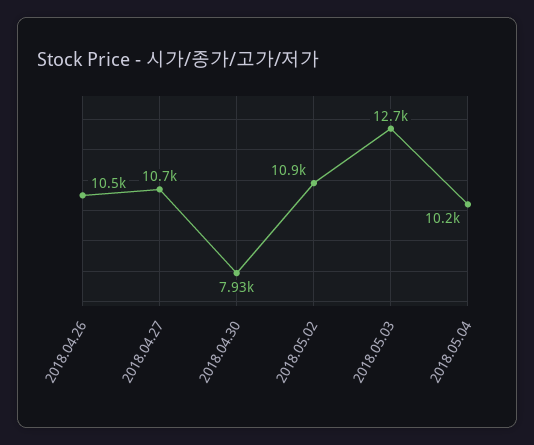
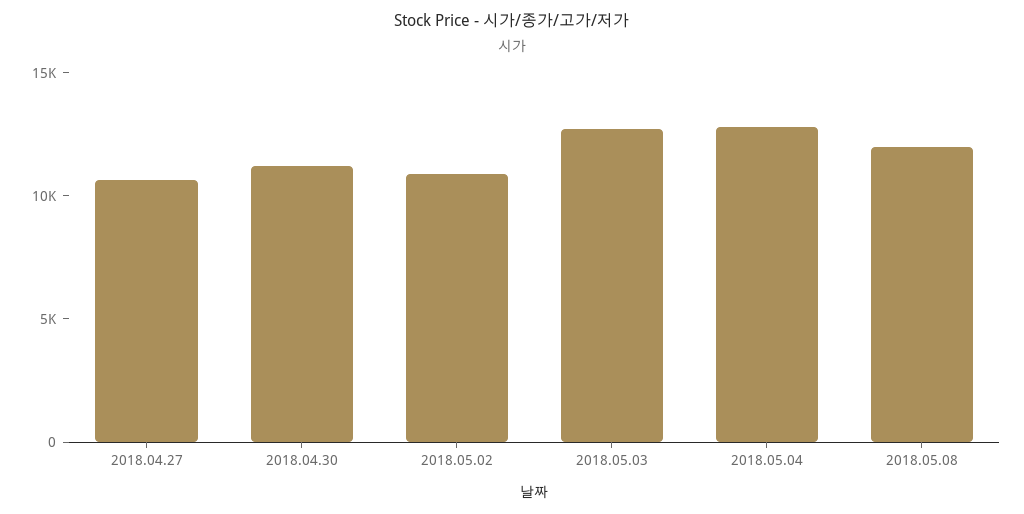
2018.04.26: 10500 -> none
2018.04.30: 7930 -> 11000
2018.05.04: 10200 -> 13000
2018.05.08: none -> 12000

